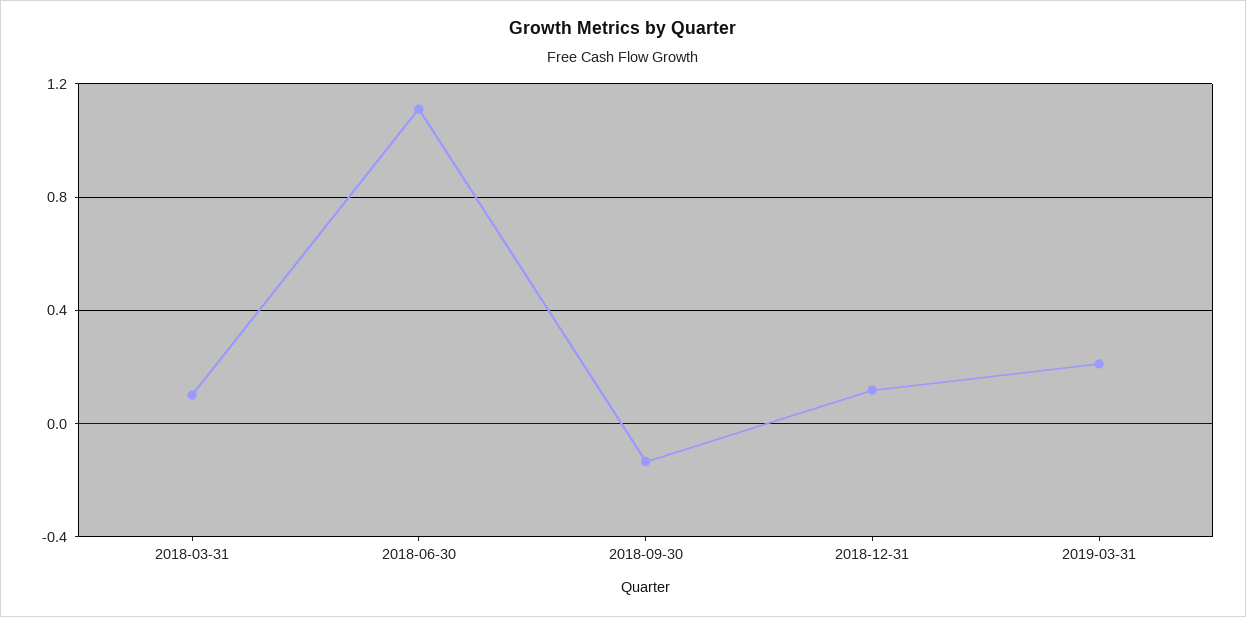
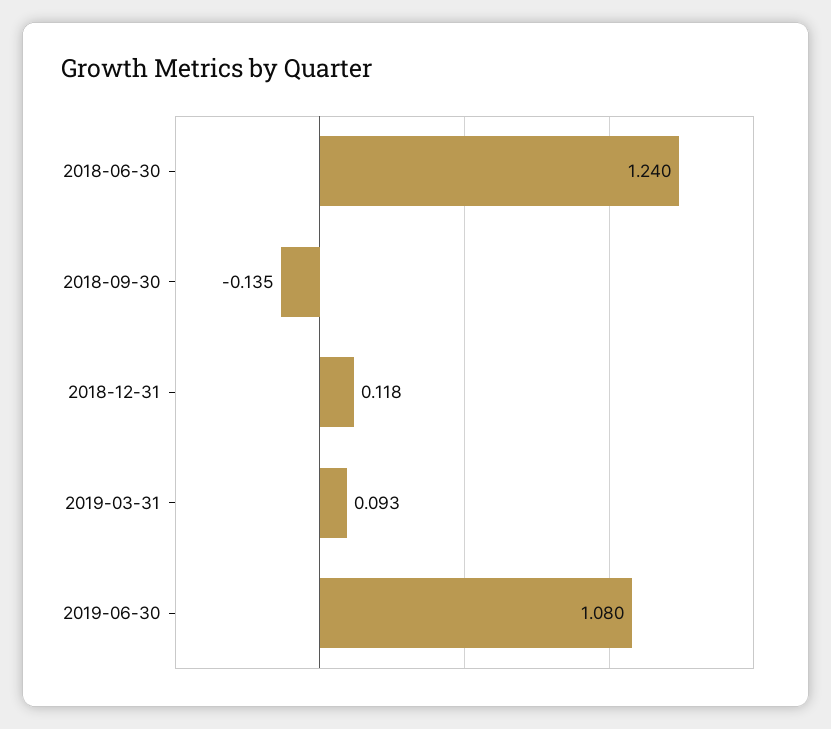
2018-03-31: 0.1 -> none
2018-06-30: 1.1 -> 1.24
2019-03-31: 0.2 -> 0.093
2019-06-30: none -> 1.08

